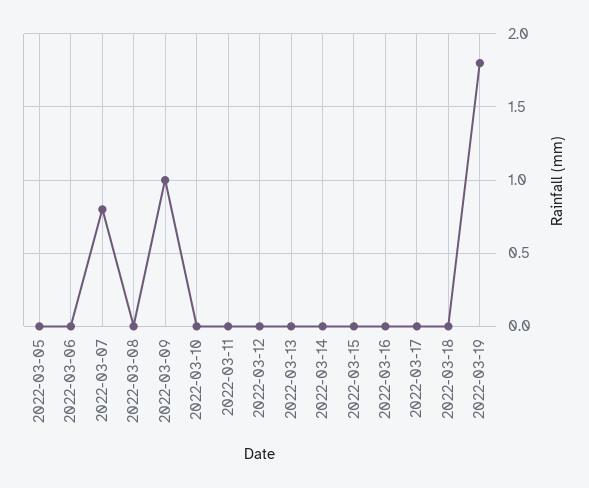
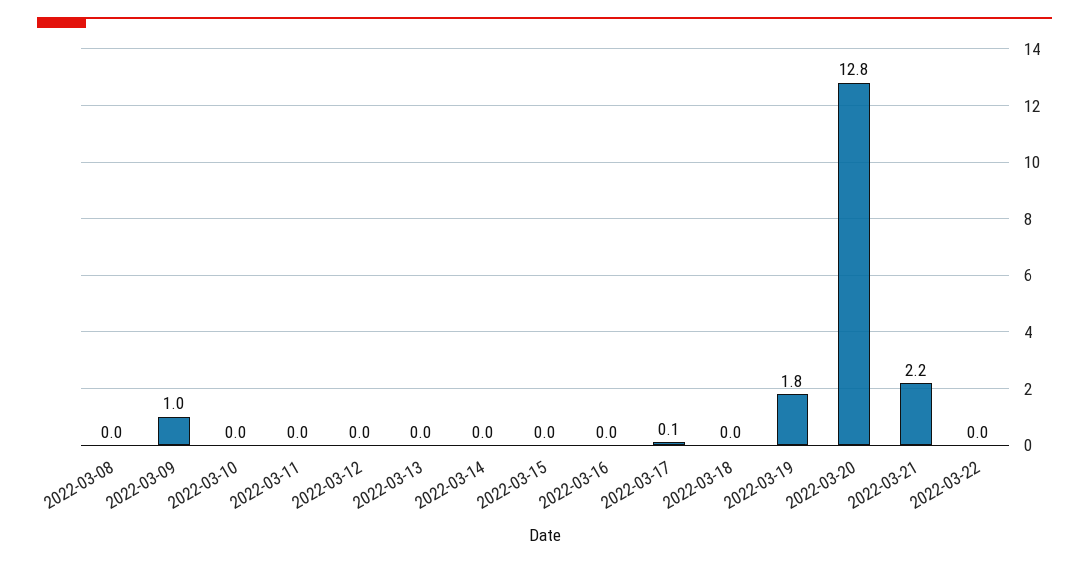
2022-03-05: 0 -> none
2022-03-06: 0 -> none
2022-03-07: 0.8 -> none
2022-03-17: 0 -> 0.1
2022-03-20: none -> 12.8
2022-03-21: none -> 2.2
2022-03-22: none -> 0

